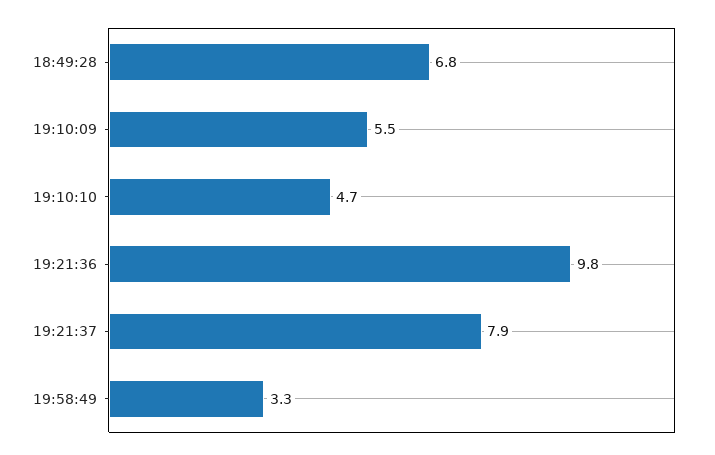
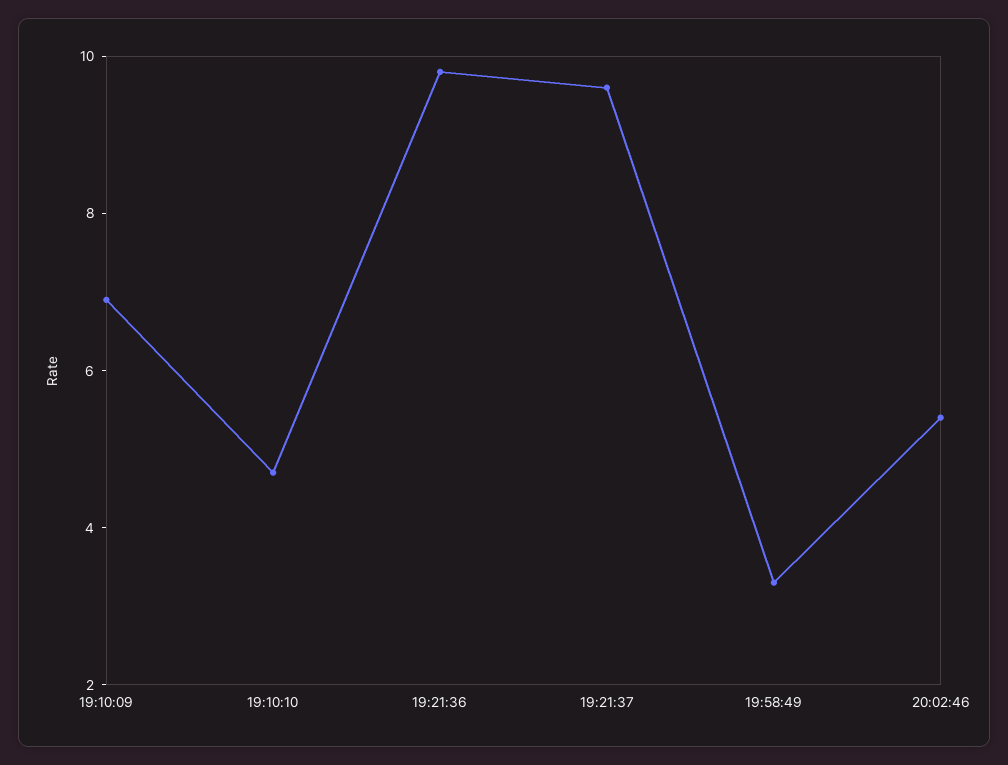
18:49:28: 6.8 -> none
19:10:09: 5.5 -> 7
19:21:37: 7.9 -> 9.5
20:02:46: none -> 5.5

